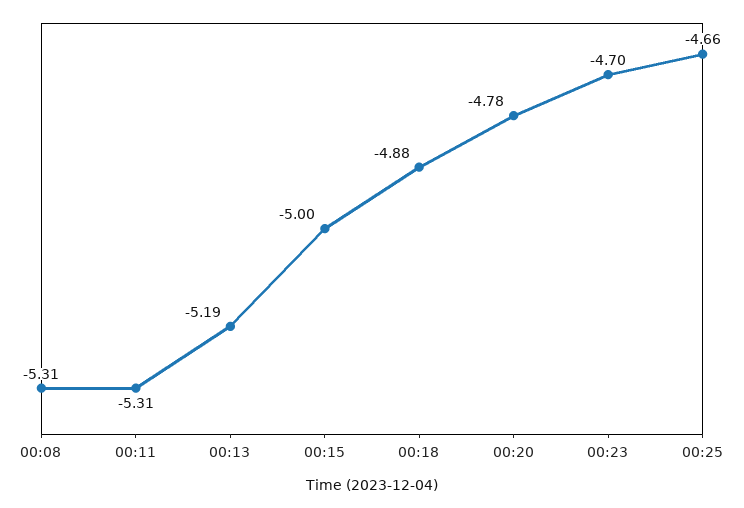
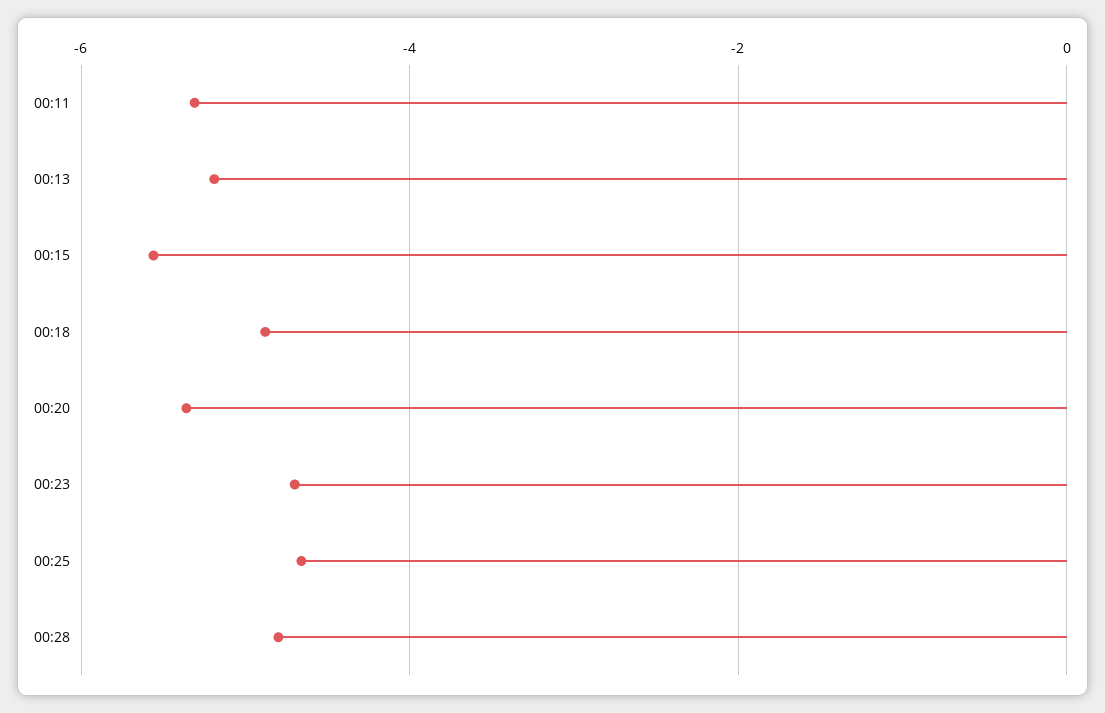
00:08: -5.31 -> none
00:15: -5 -> -5.6
00:20: -4.78 -> -5.4
00:28: none -> -4.8

